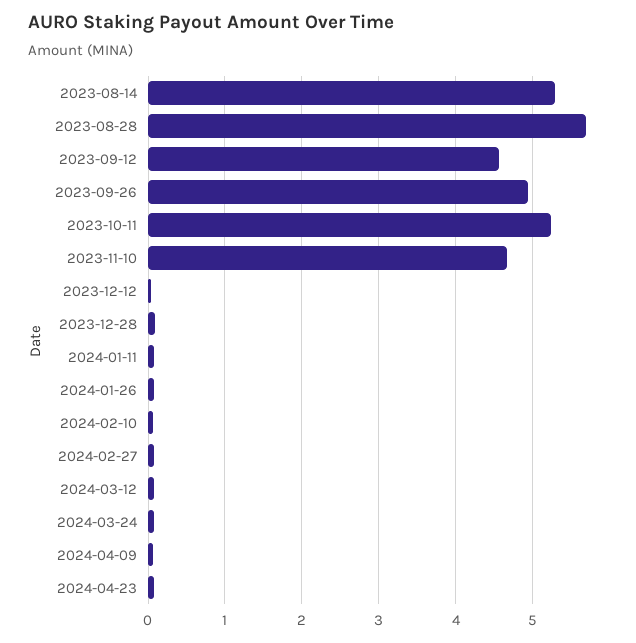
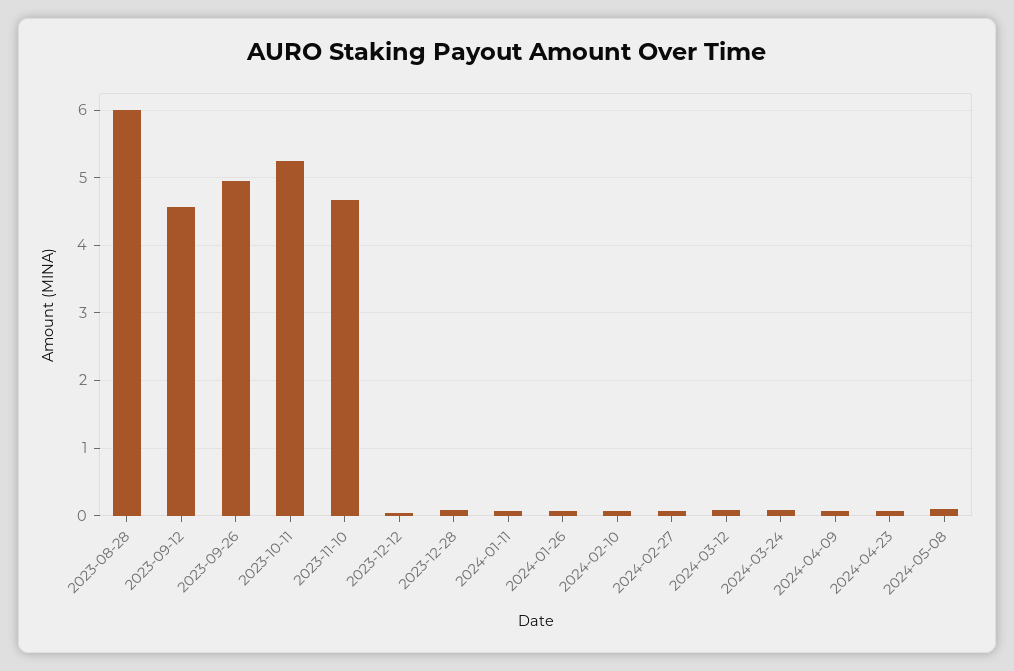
2023-08-14: 5.3 -> none
2023-08-28: 5.7 -> 6
2024-05-08: none -> 0.1

